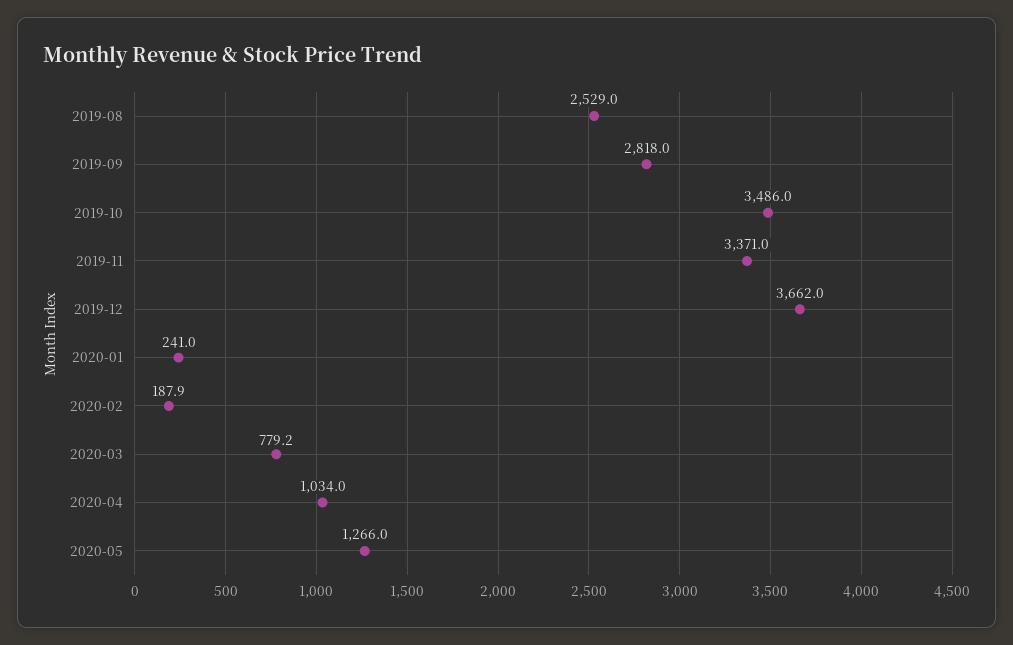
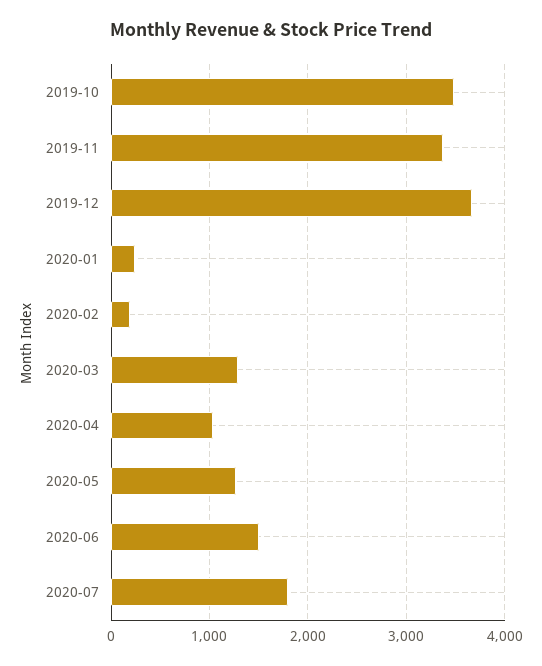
2019-08: 2529 -> none
2019-09: 2818 -> none
2020-03: 779.2 -> 1300
2020-06: none -> 1500
2020-07: none -> 1800

